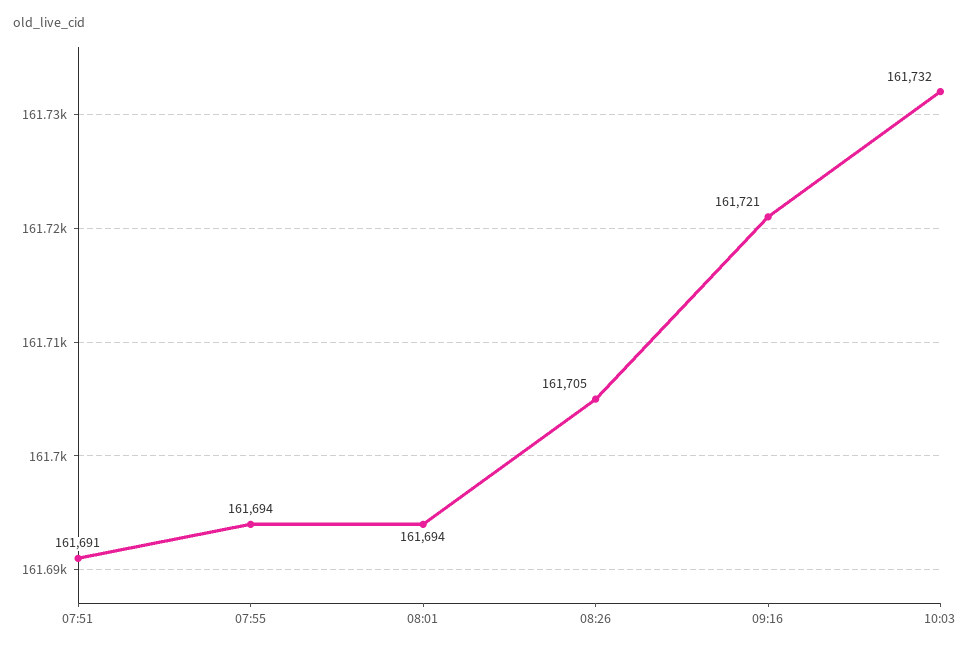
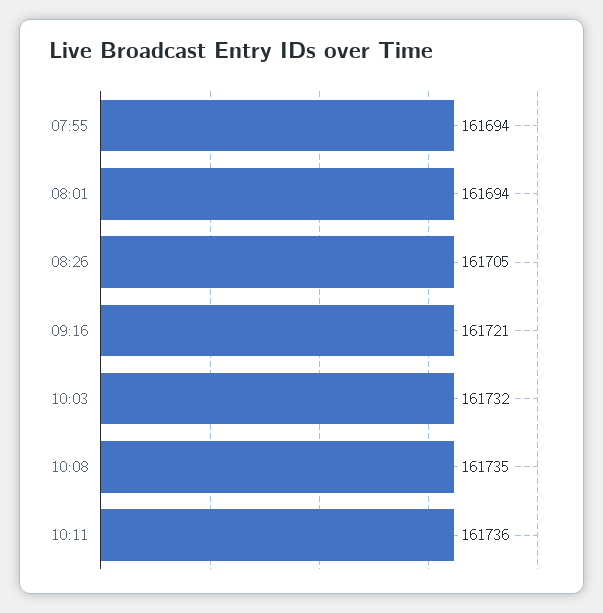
07:51: 161691 -> none
10:08: none -> 161735
10:11: none -> 161736

